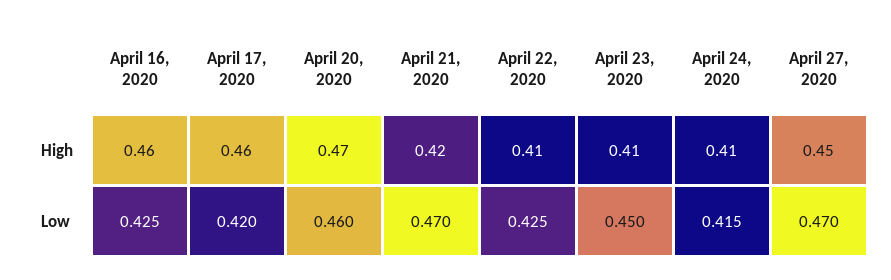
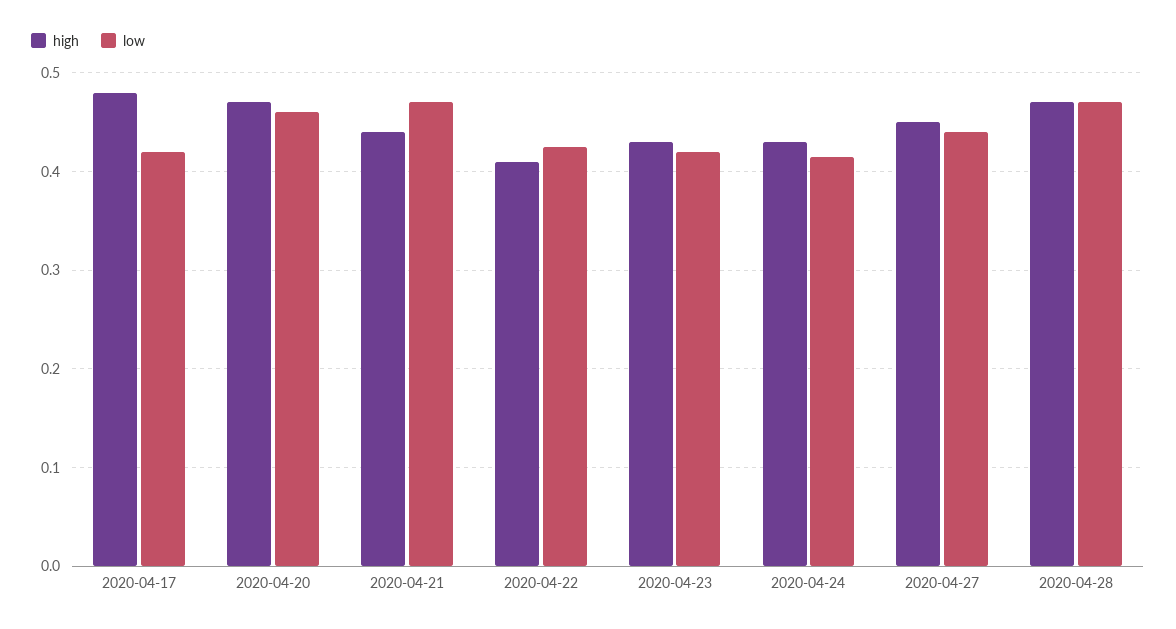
High, April 16, 2020: 0.46 -> none
High, April 17, 2020: 0.46 -> 0.48
High, April 21, 2020: 0.42 -> 0.44
High, April 23, 2020: 0.41 -> 0.43
High, April 24, 2020: 0.41 -> 0.43
Low, April 16, 2020: 0.425 -> none
Low, April 23, 2020: 0.45 -> 0.42
Low, April 27, 2020: 0.47 -> 0.44
High, 2020-04-28: none -> 0.47
Low, 2020-04-28: none -> 0.47

